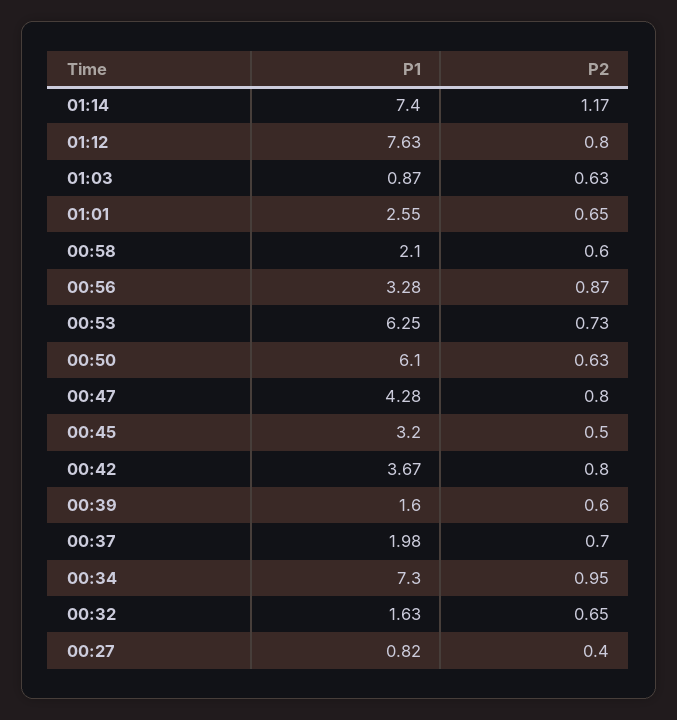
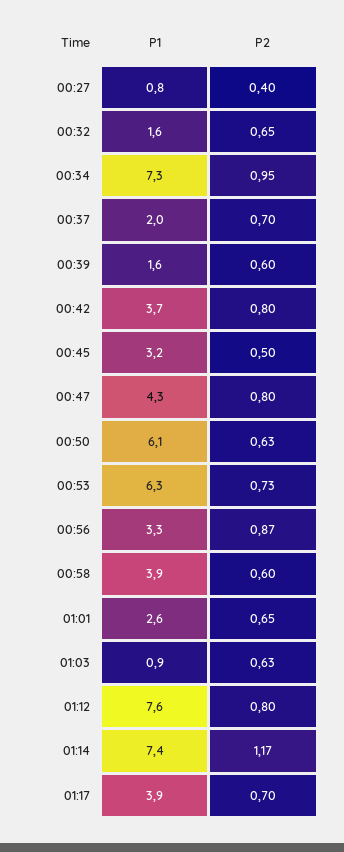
P1, 00:58: 2.1 -> 3.9
P1, 01:17: none -> 3.9
P2, 01:17: none -> 0.7

